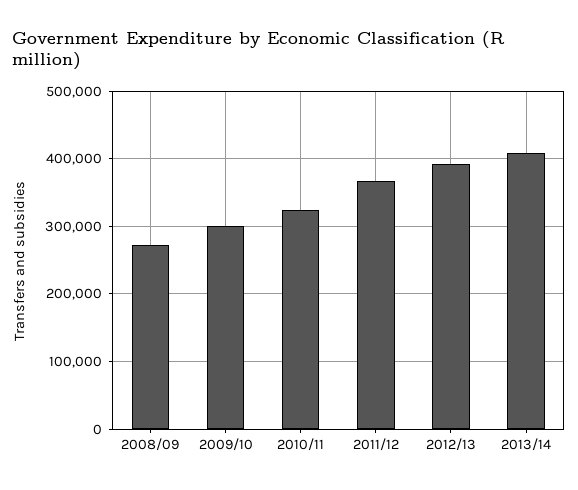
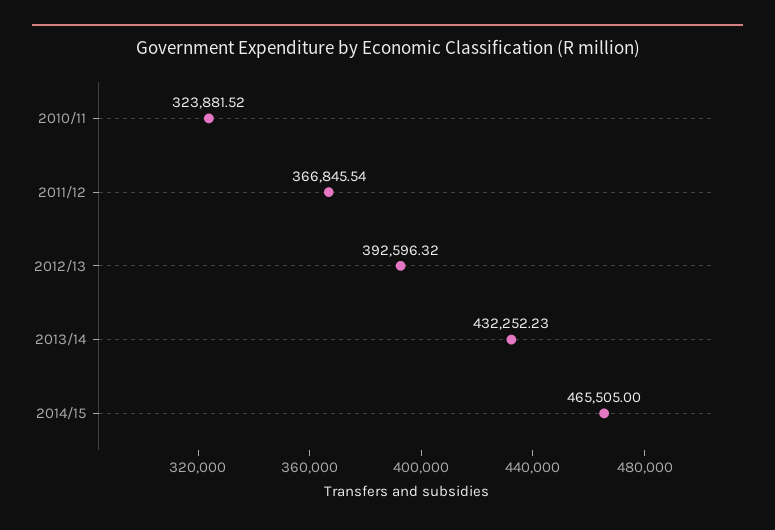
2008/09: 270000 -> none
2009/10: 300000 -> none
2013/14: 410000 -> 432252.23
2014/15: none -> 465505

